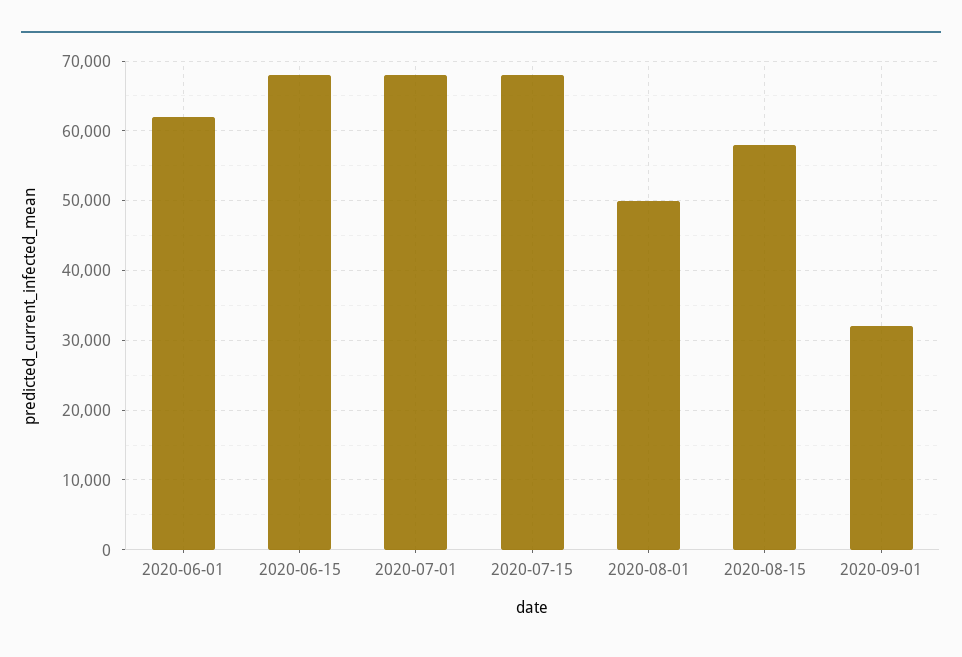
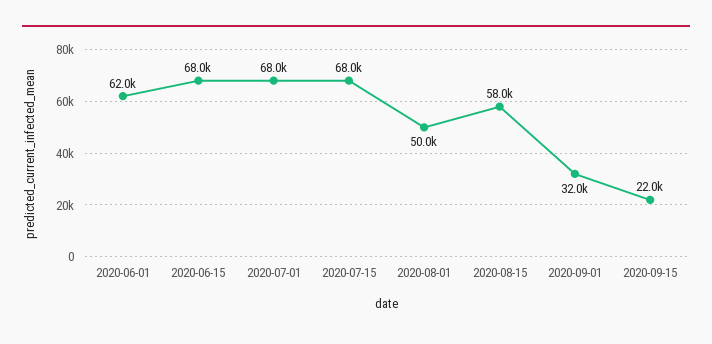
2020-09-15: none -> 22000

